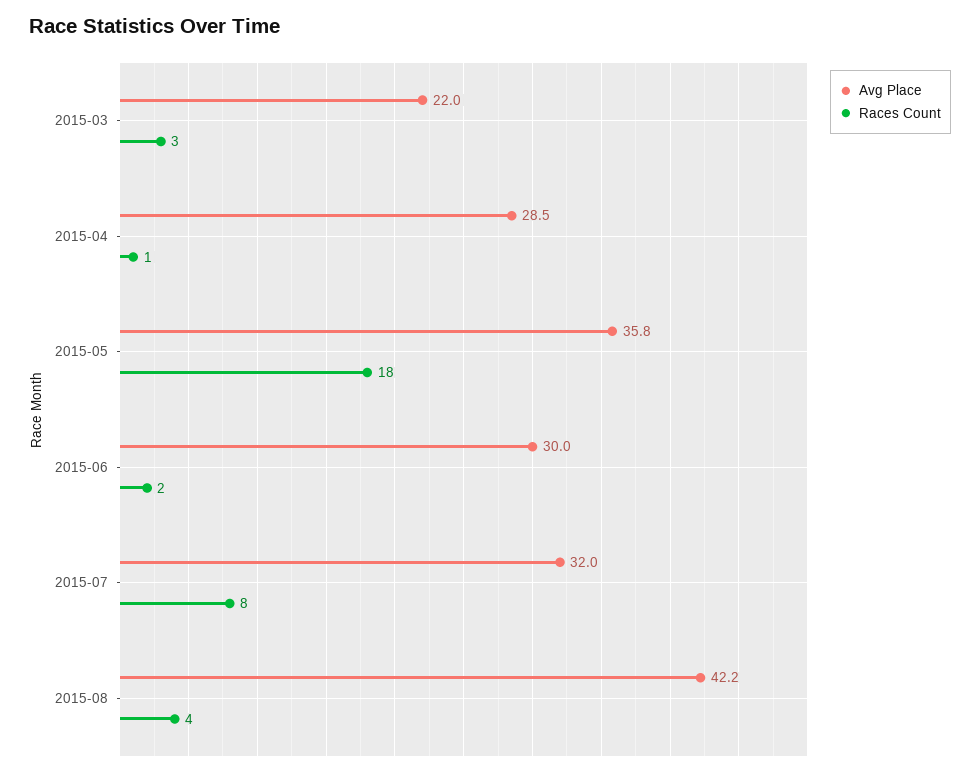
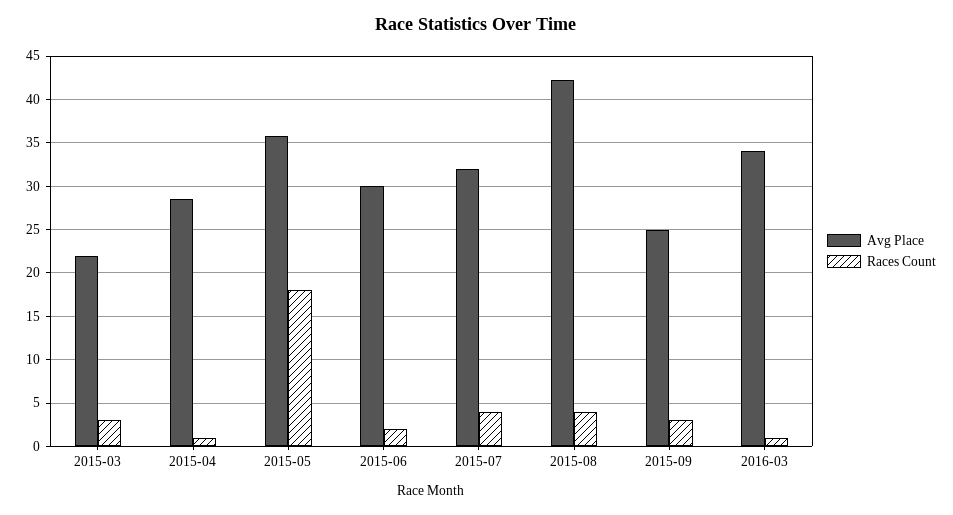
Races Count, 2015-07: 8 -> 4
Avg Place, 2015-09: none -> 25
Races Count, 2015-09: none -> 3
Avg Place, 2016-03: none -> 34
Races Count, 2016-03: none -> 1

